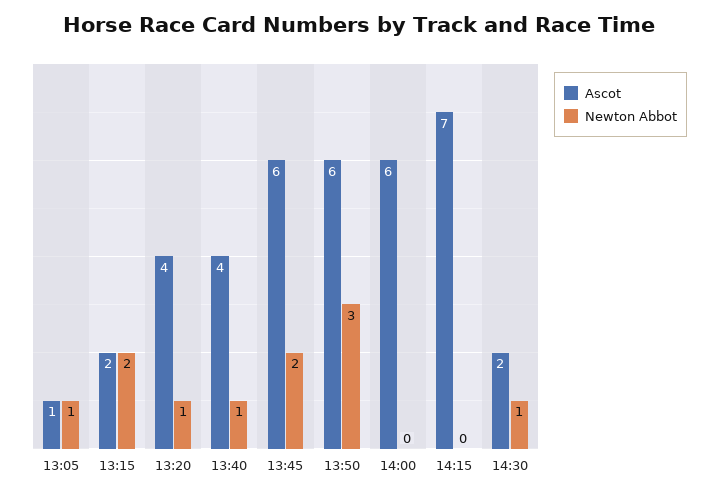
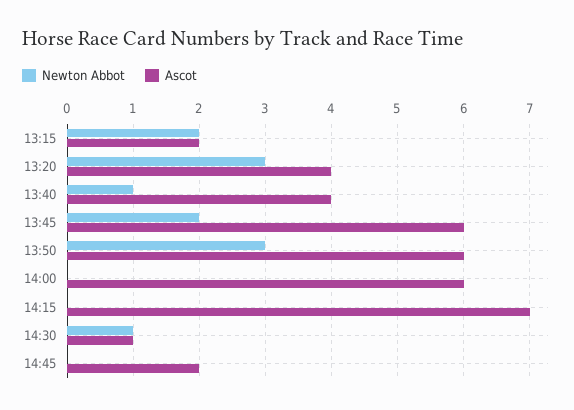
Ascot, 13:05: 1 -> none
Newton Abbot, 13:05: 1 -> none
Newton Abbot, 13:20: 1 -> 3
Ascot, 14:30: 2 -> 1
Newton Abbot, 14:45: none -> 0
Ascot, 14:45: none -> 2

